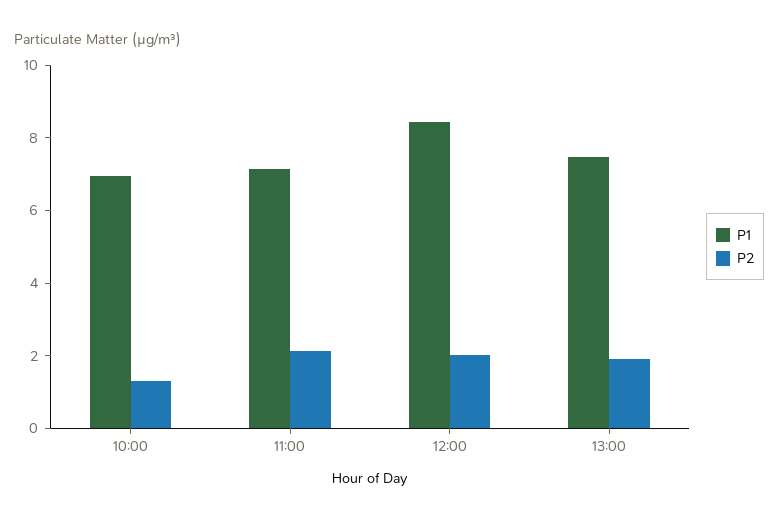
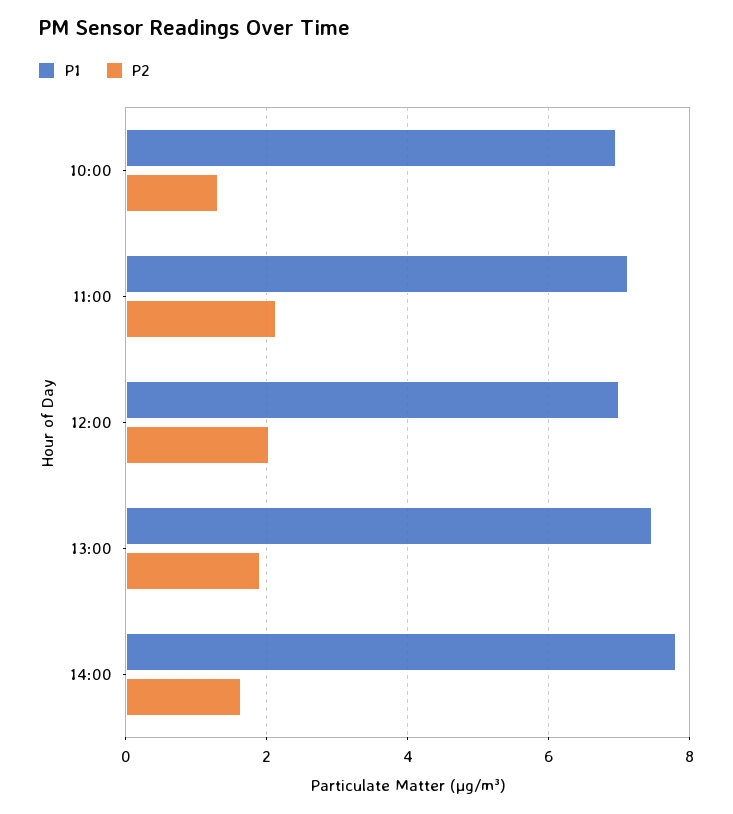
P1, 12:00: 8.5 -> 7
P1, 14:00: none -> 7.8
P2, 14:00: none -> 1.6

